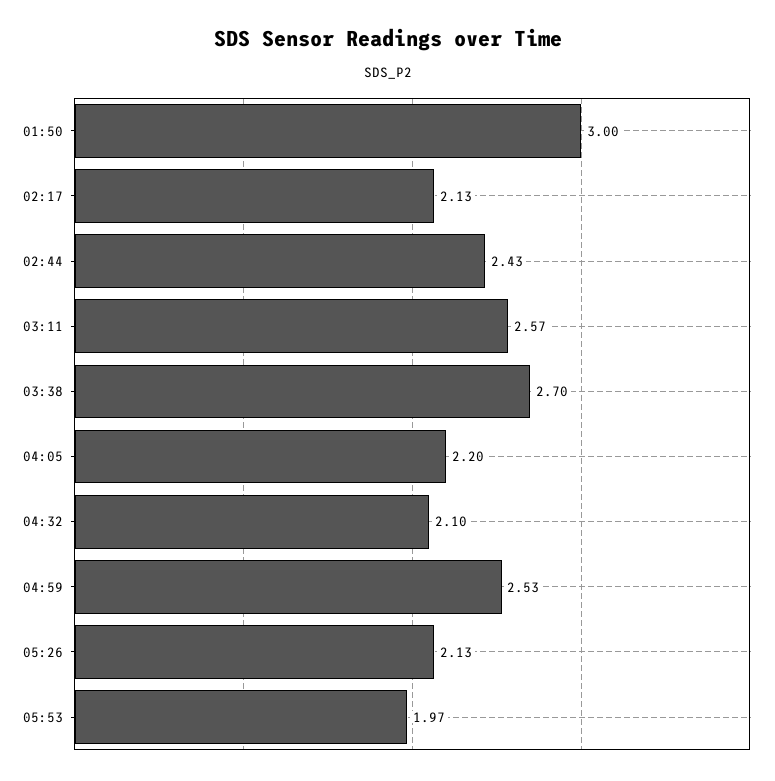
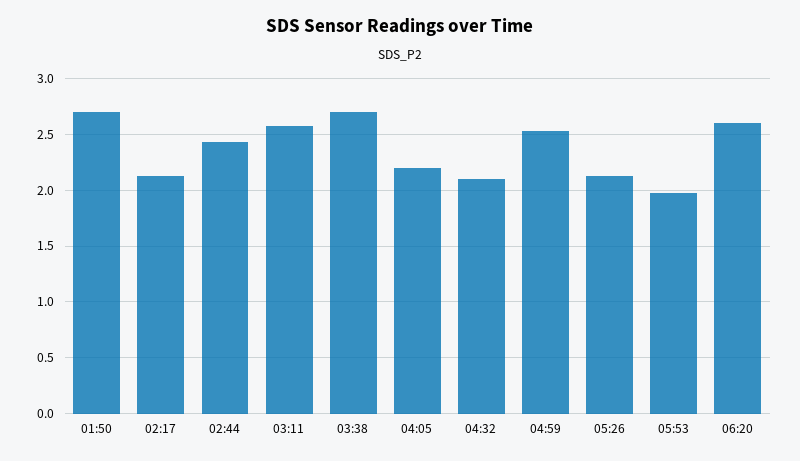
01:50: 3 -> 2.7
06:20: none -> 2.6

